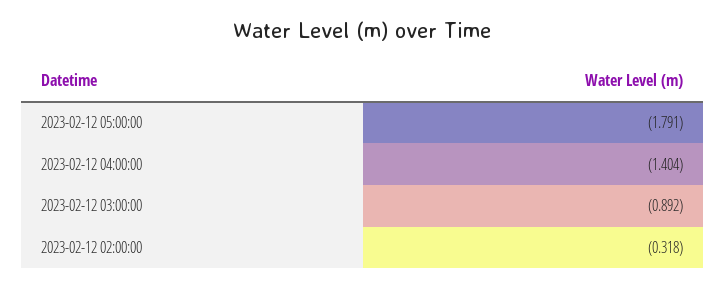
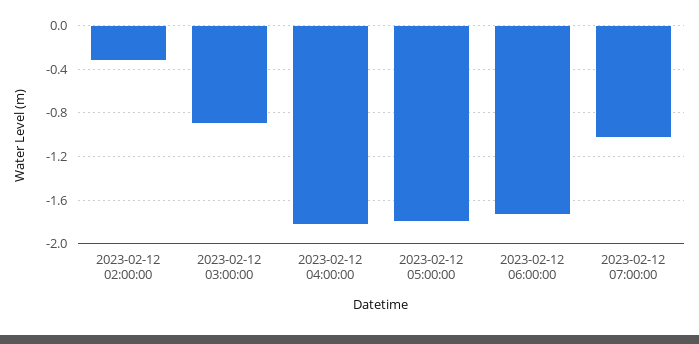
2023-02-12 04:00:00: -1.404 -> -1.8
2023-02-12 06:00:00: none -> -1.7
2023-02-12 07:00:00: none -> -1

